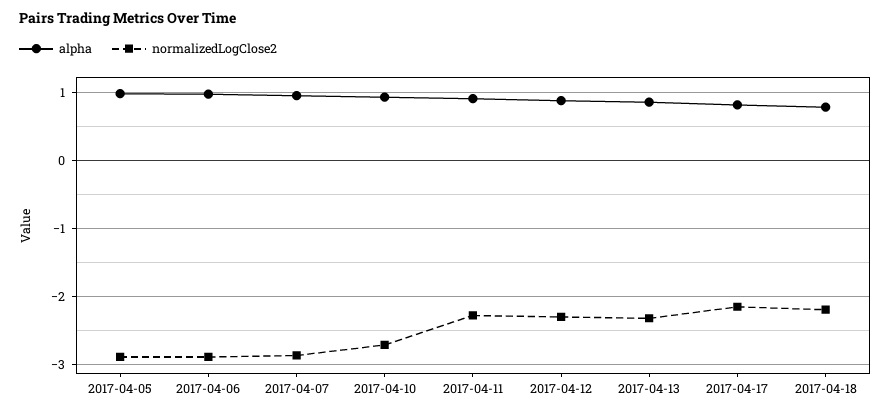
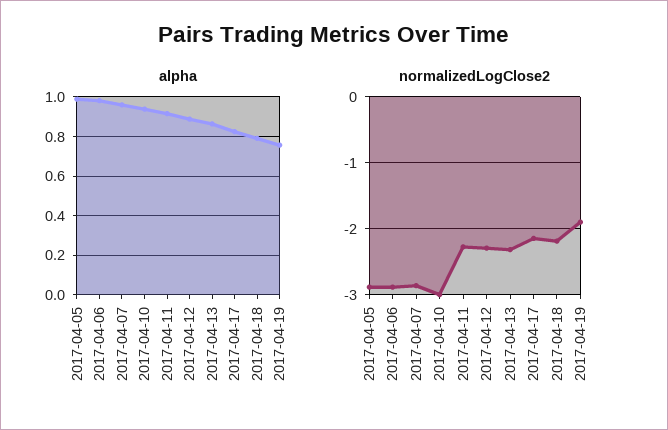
normalizedLogClose2, 2017-04-10: -2.7 -> -3
alpha, 2017-04-19: none -> 0.75
normalizedLogClose2, 2017-04-19: none -> -1.9

